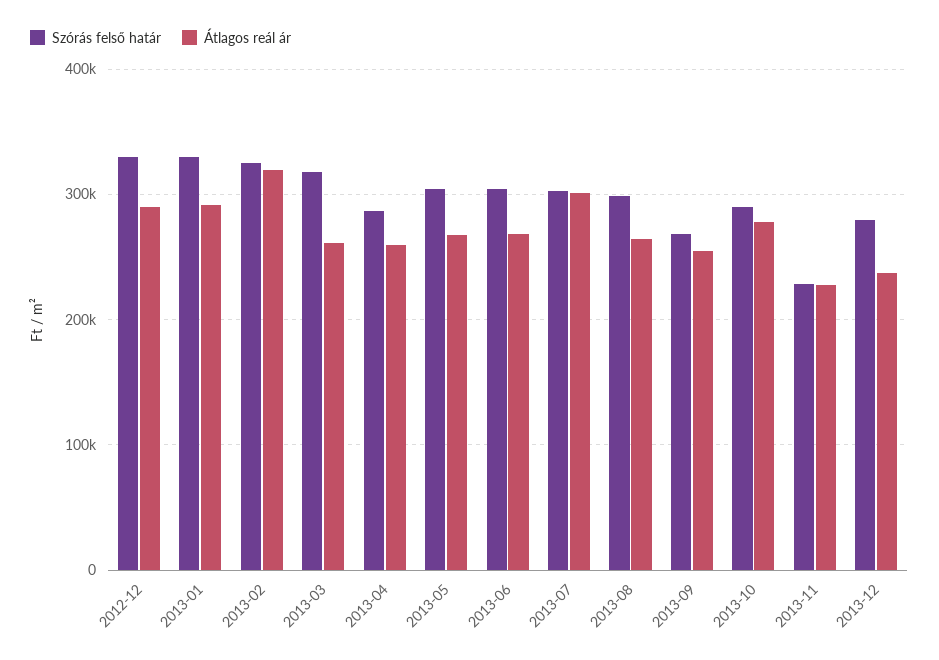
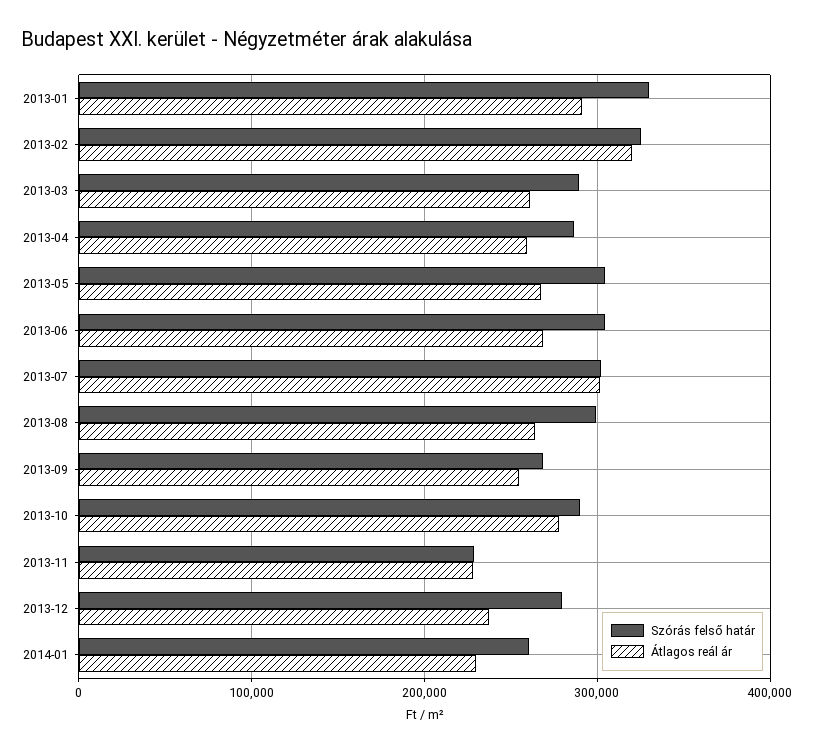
Szórás felső határ, 2012-12: 330000 -> none
Átlagos reál ár, 2012-12: 290000 -> none
Szórás felső határ, 2013-03: 320000 -> 290000
Szórás felső határ, 2014-01: none -> 260000
Átlagos reál ár, 2014-01: none -> 230000

